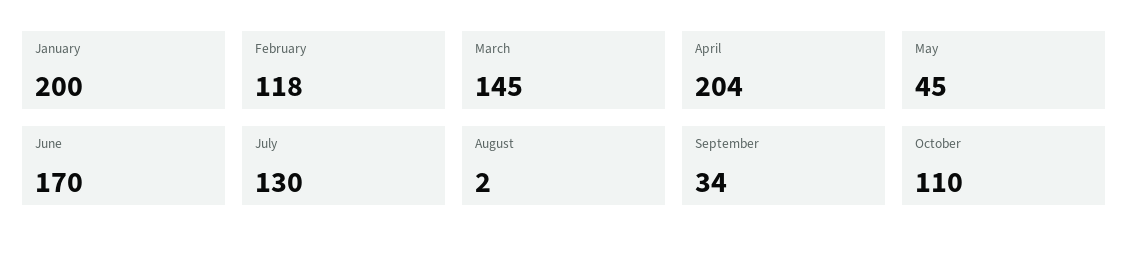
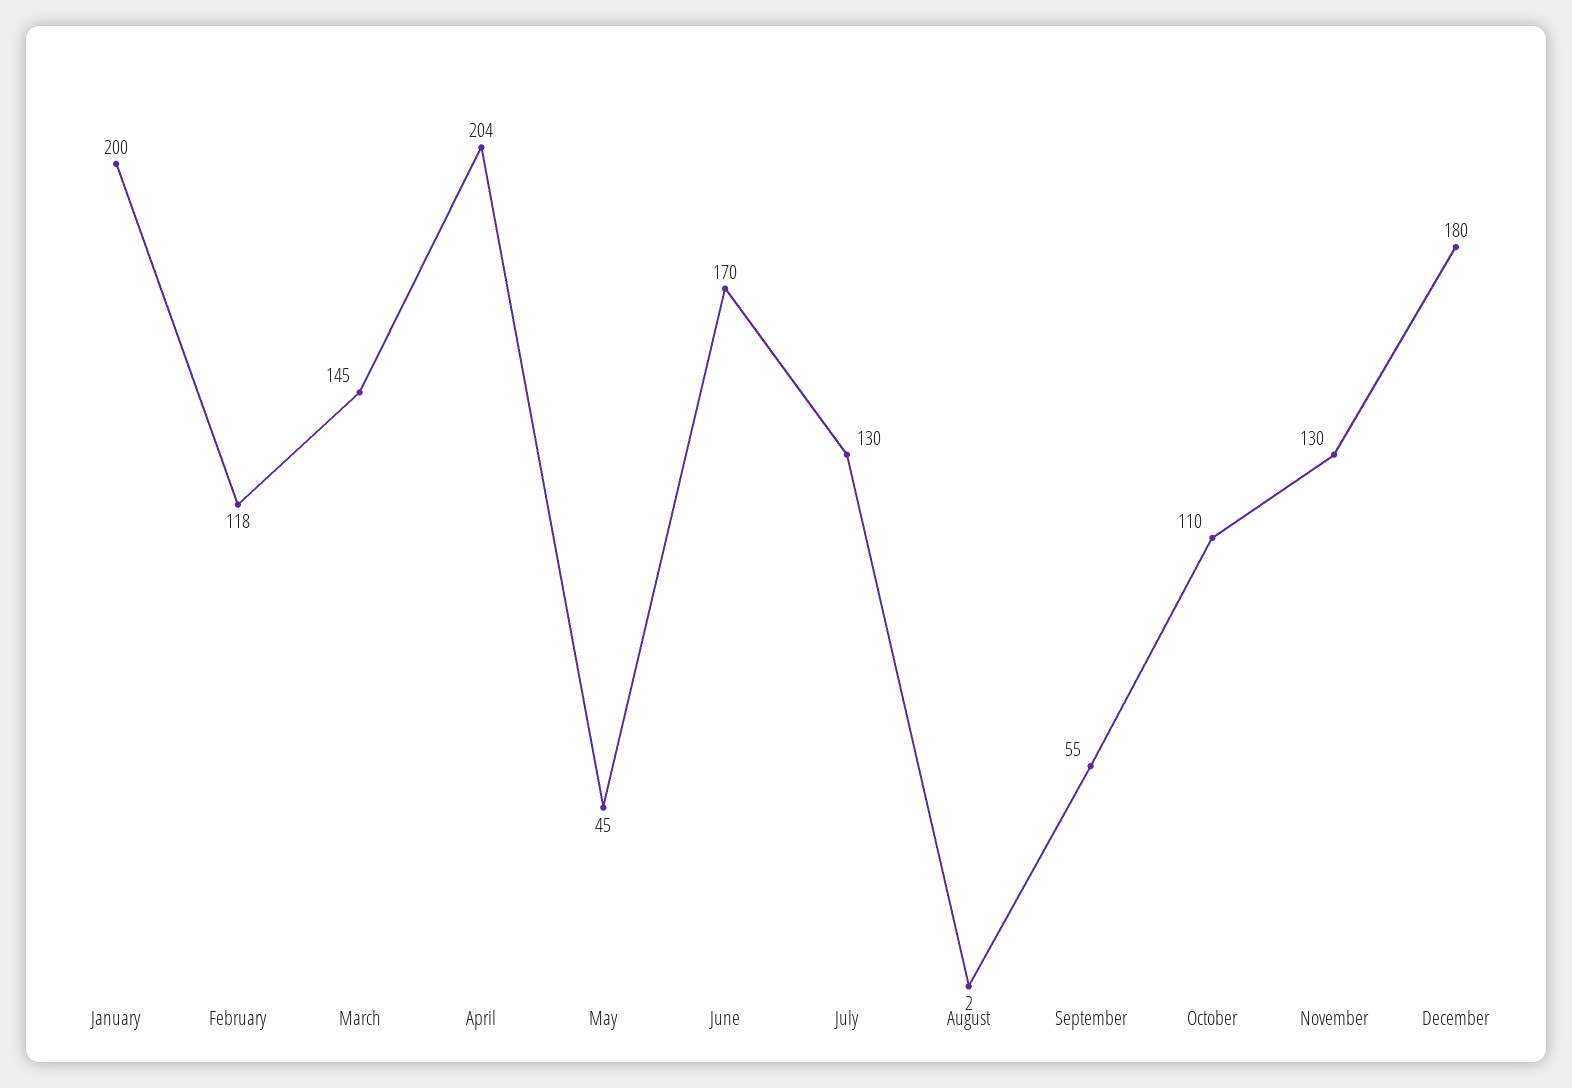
September: 34 -> 55
November: none -> 130
December: none -> 180

